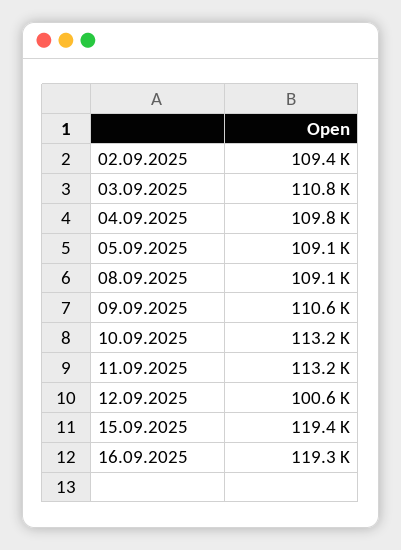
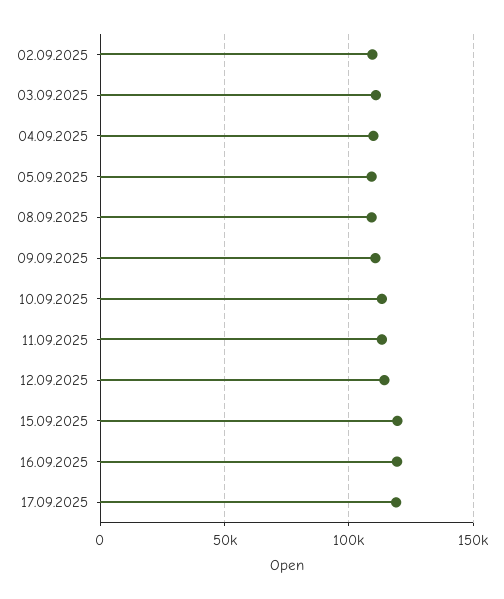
12.09.2025: 100600 -> 115000
17.09.2025: none -> 120000

